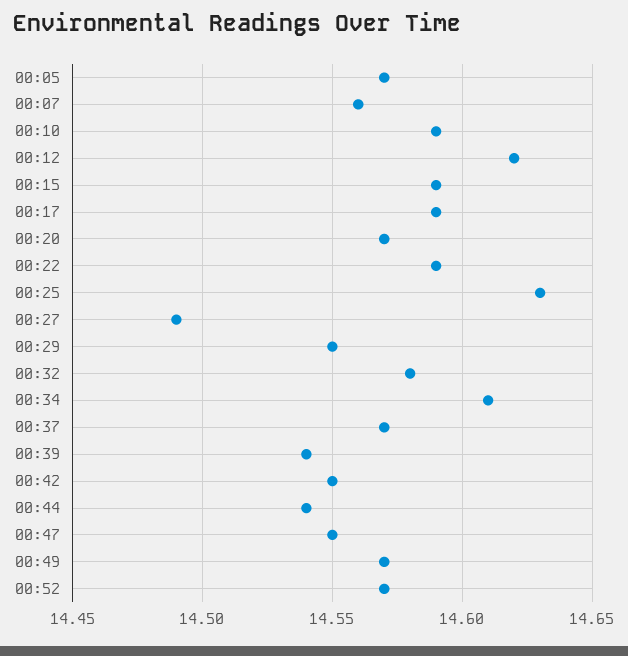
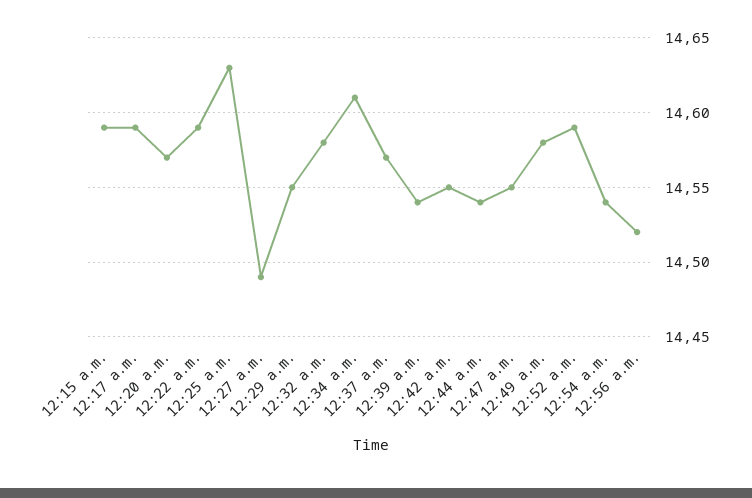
00:05: 14.57 -> none
00:07: 14.56 -> none
00:10: 14.59 -> none
00:12: 14.62 -> none
00:49: 14.57 -> 14.58
00:52: 14.57 -> 14.59
12:54 a.m.: none -> 14.54
12:56 a.m.: none -> 14.52

